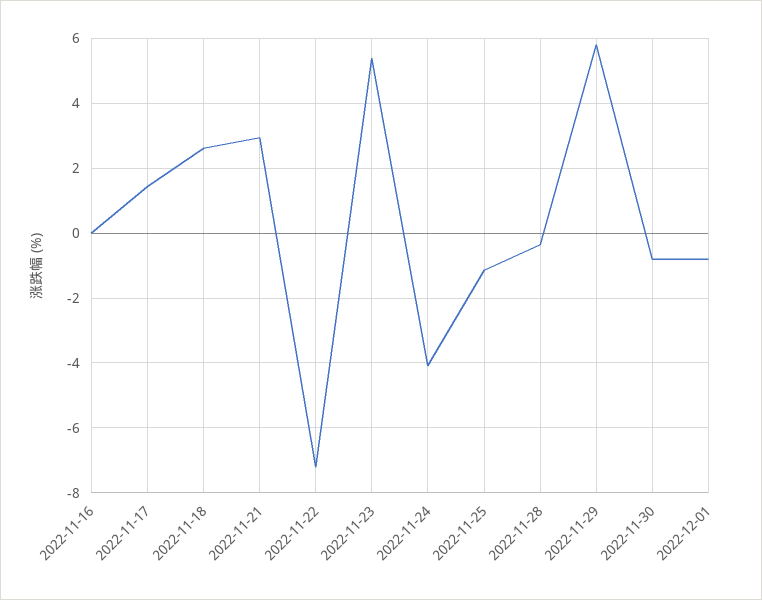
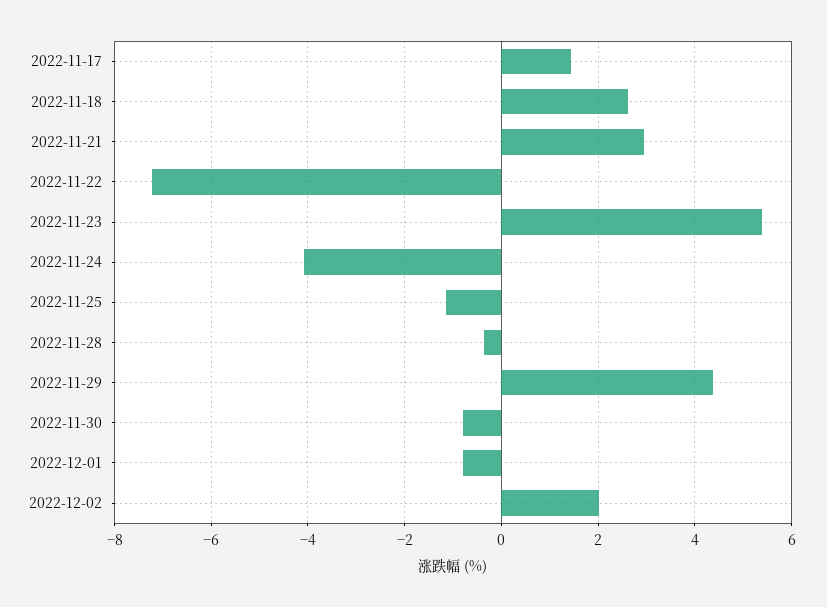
2022-11-16: 0 -> none
2022-11-29: 5.8 -> 4.4
2022-12-02: none -> 2

